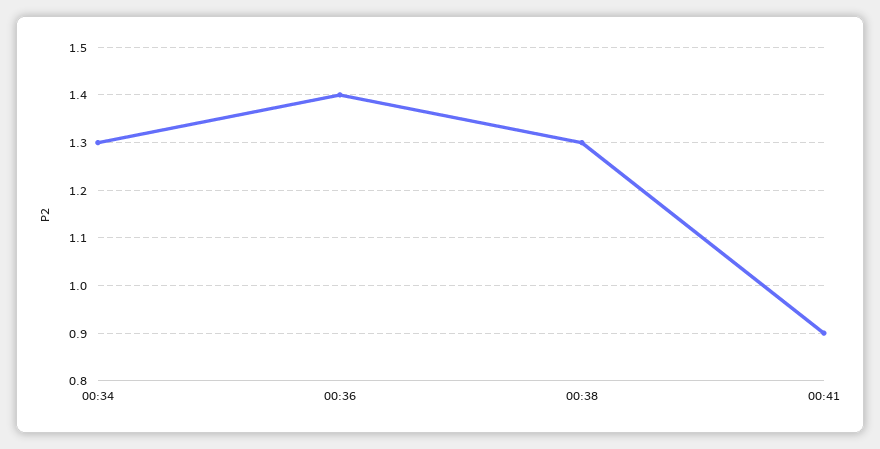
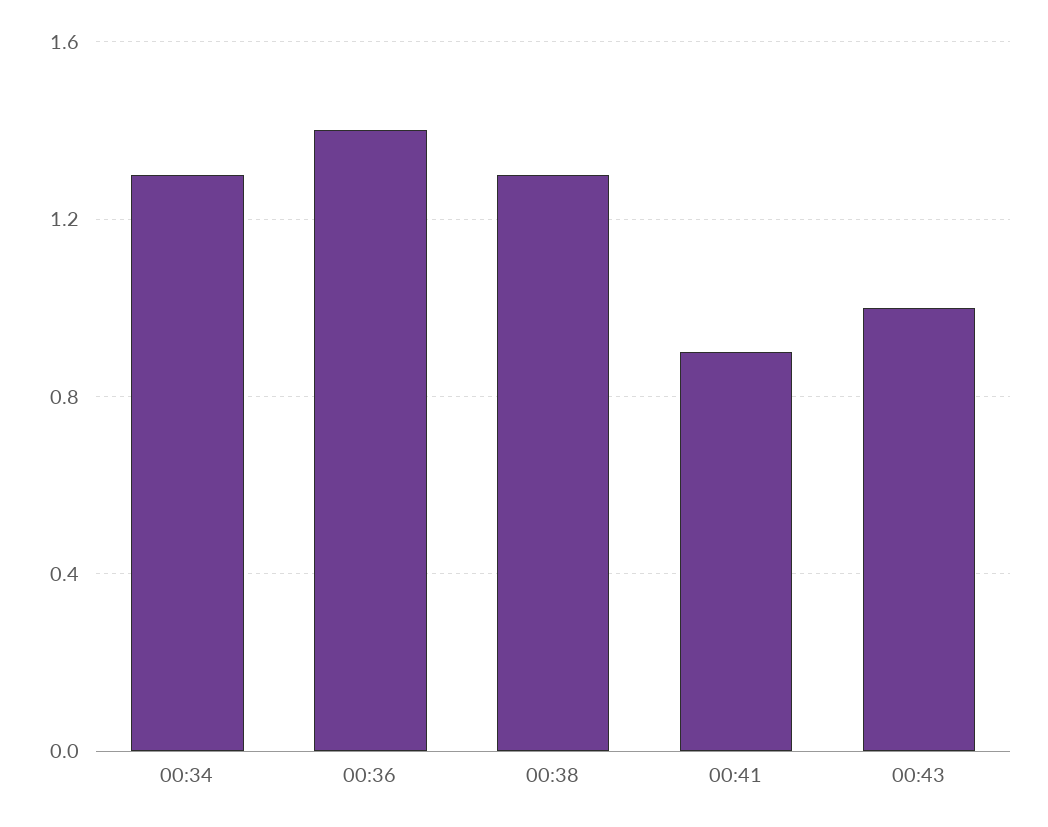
00:43: none -> 1

